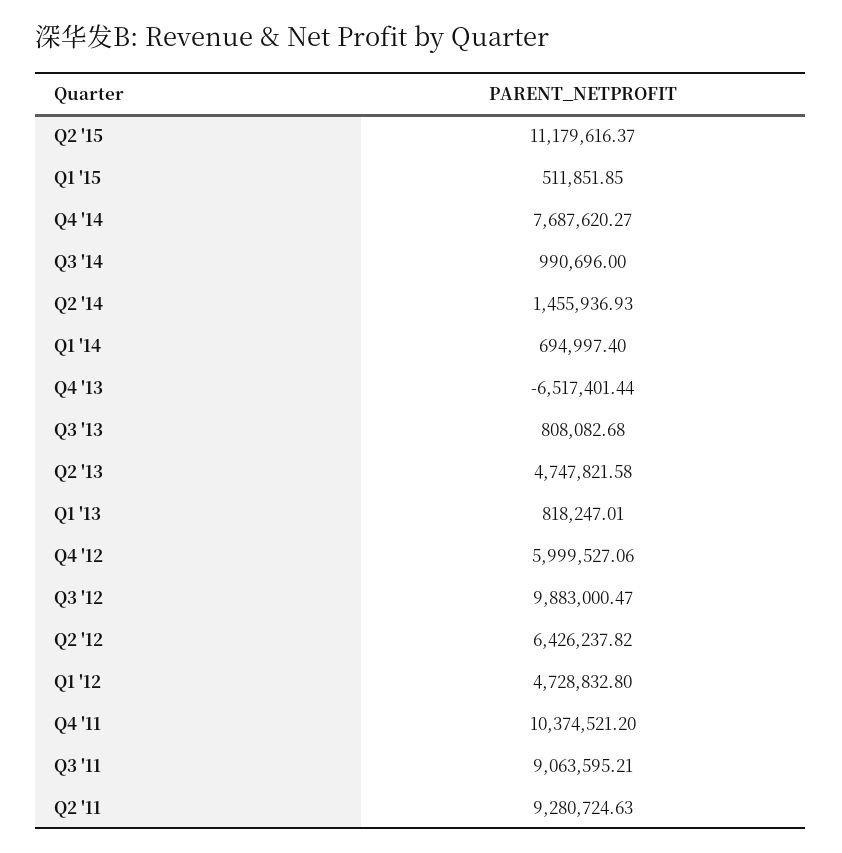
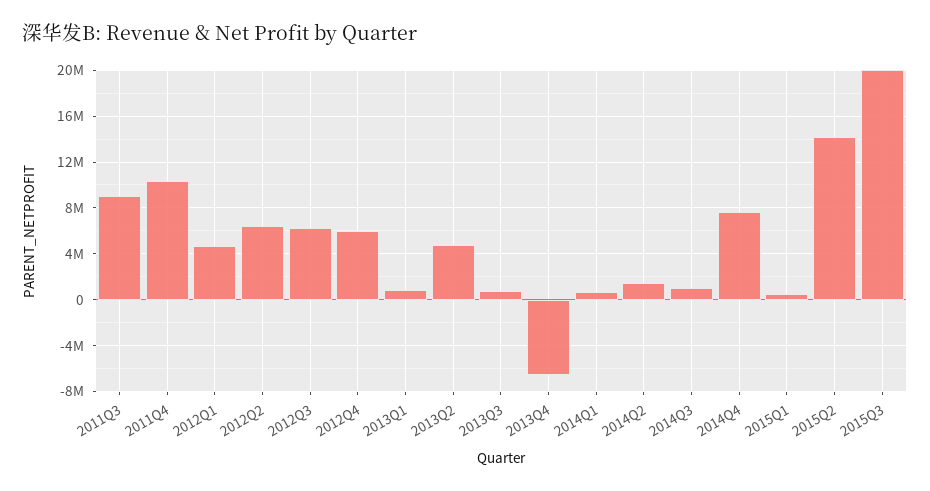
Q2 '15: 11179616.37 -> 14000000
Q3 '12: 9883000.47 -> 6000000
Q2 '11: 9280724.63 -> none
2015Q3: none -> 20000000

